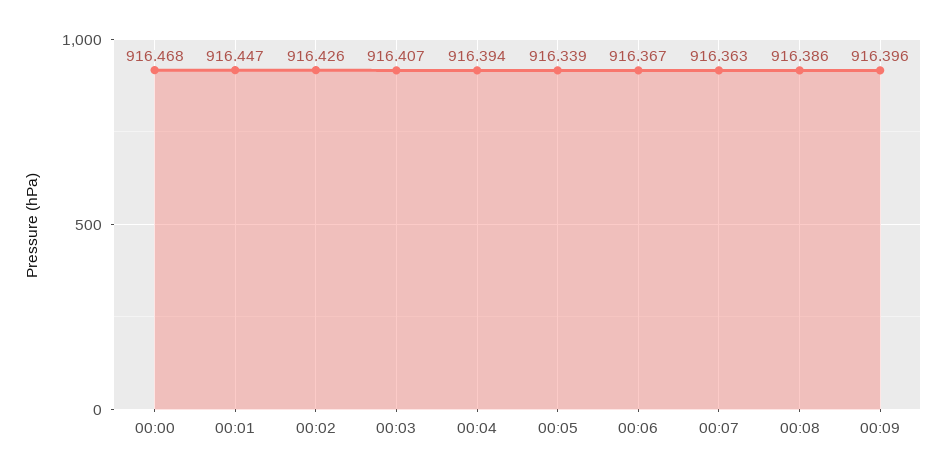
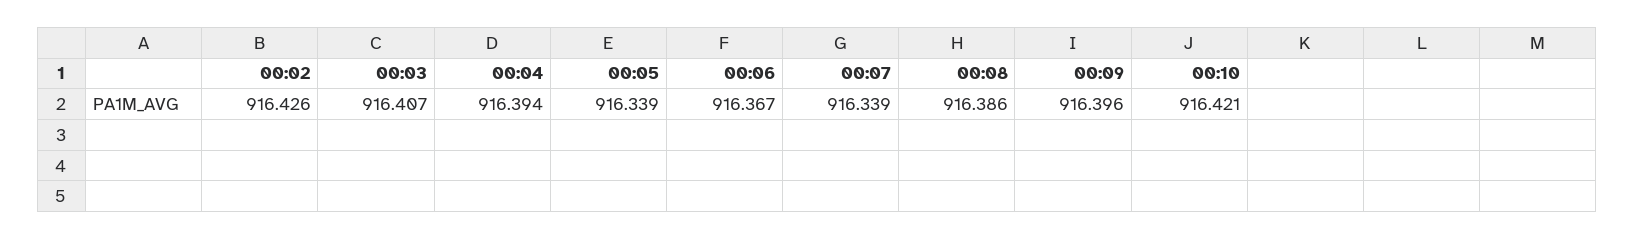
00:00: 916.468 -> none
00:01: 916.447 -> none
00:07: 916.363 -> 916.339
00:10: none -> 916.421

